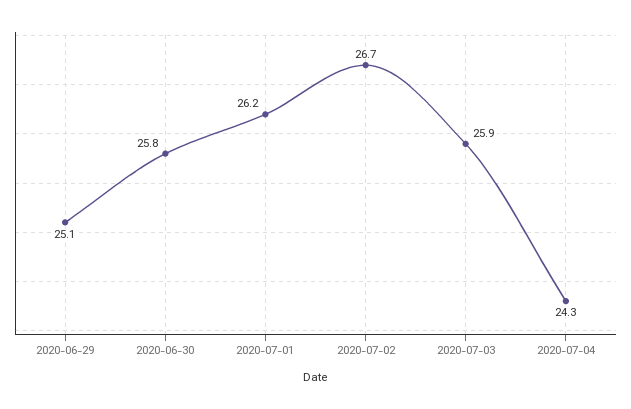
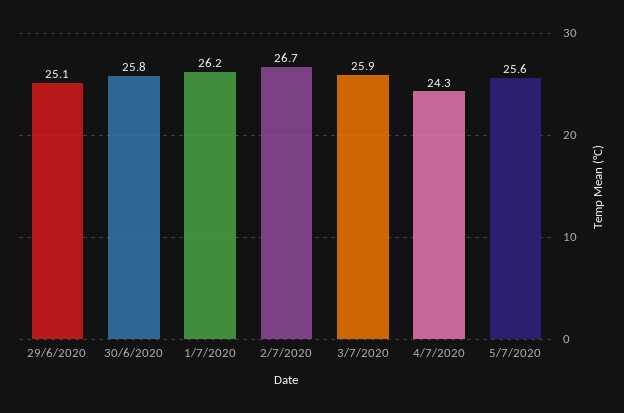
5/7/2020: none -> 25.6

